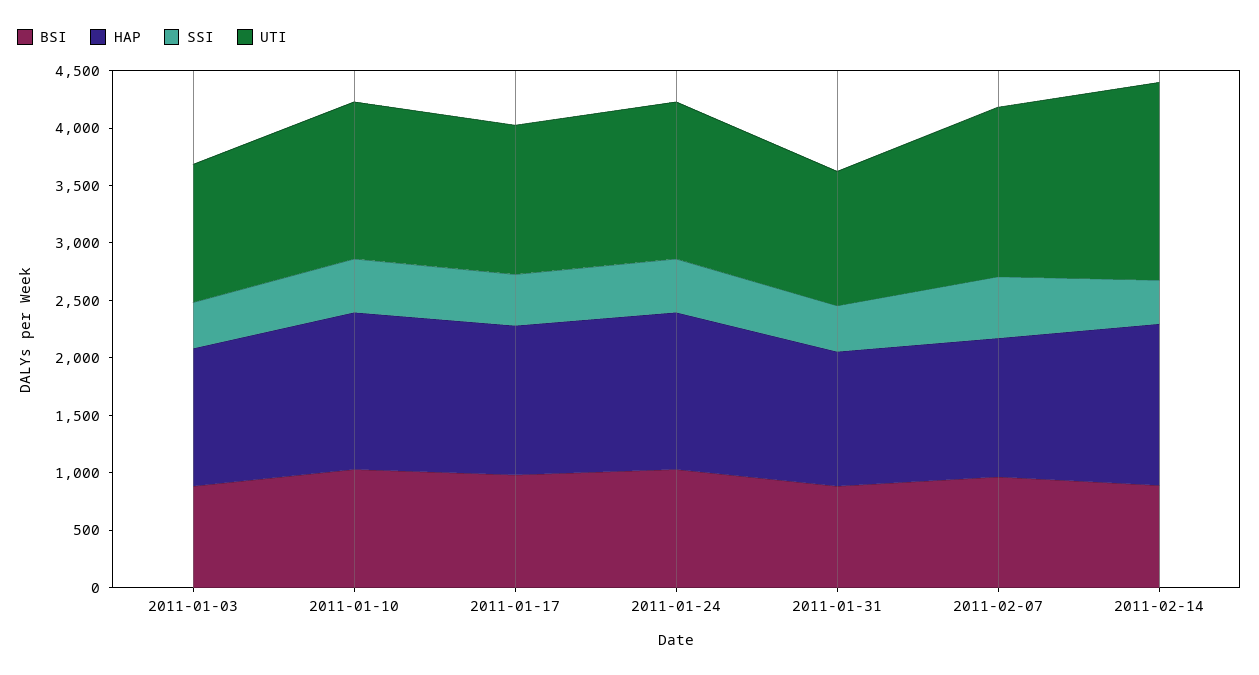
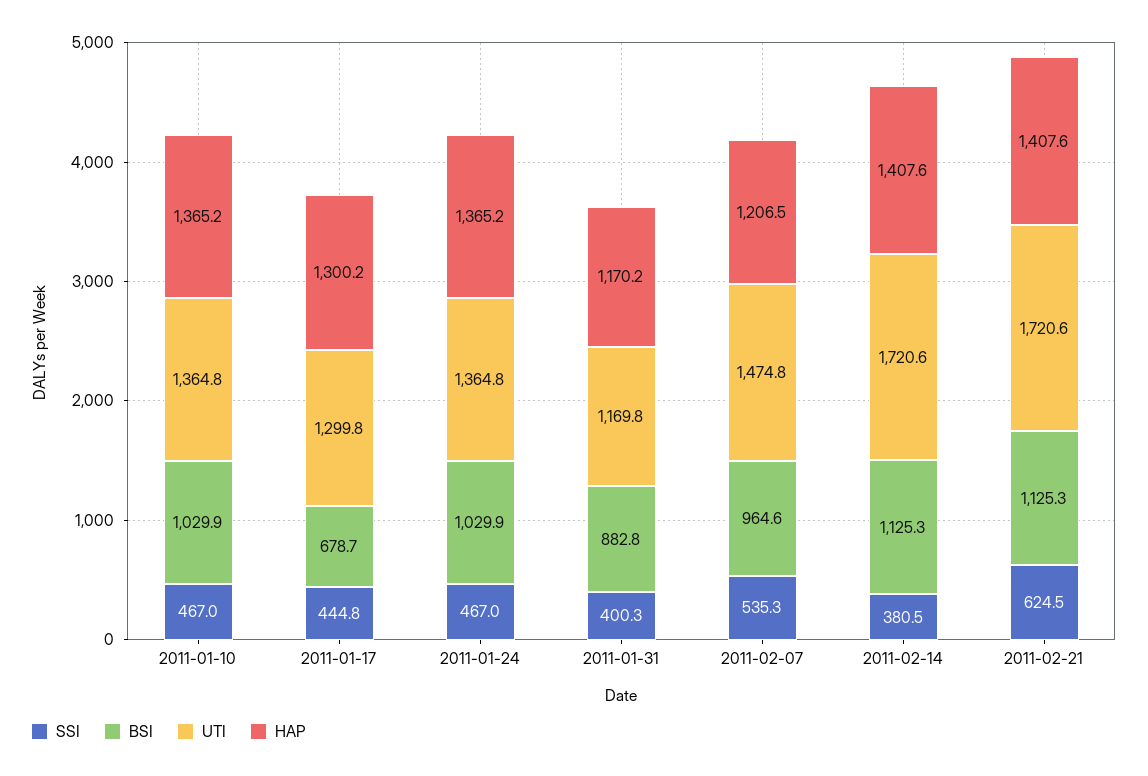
BSI, 2011-01-03: 900 -> none
HAP, 2011-01-03: 1200 -> none
SSI, 2011-01-03: 400 -> none
UTI, 2011-01-03: 1200 -> none
BSI, 2011-01-17: 1000 -> 678.7
BSI, 2011-02-14: 900 -> 1125.3
SSI, 2011-02-21: none -> 624.5
BSI, 2011-02-21: none -> 1125.3
UTI, 2011-02-21: none -> 1720.6
HAP, 2011-02-21: none -> 1407.6

